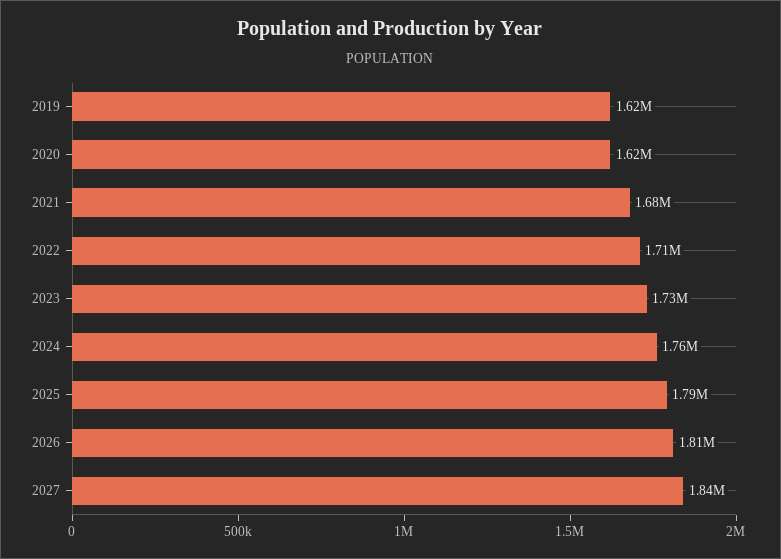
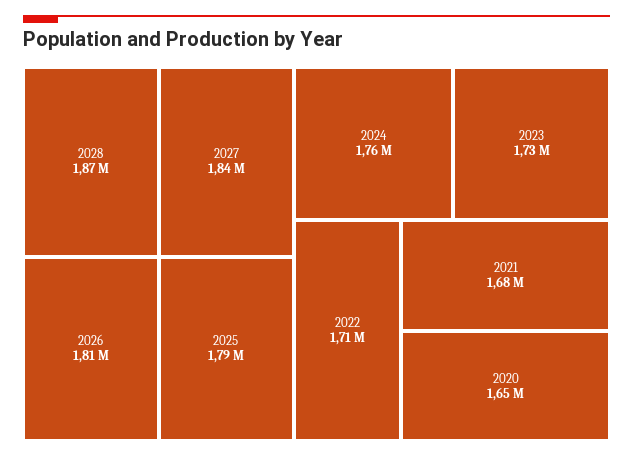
2019: 1620000 -> none
2020: 1620000 -> 1650000
2028: none -> 1870000

